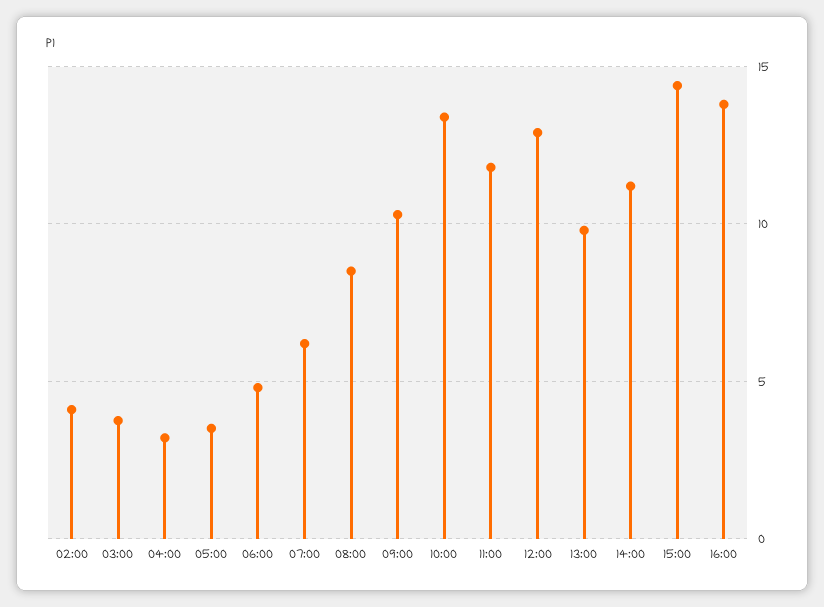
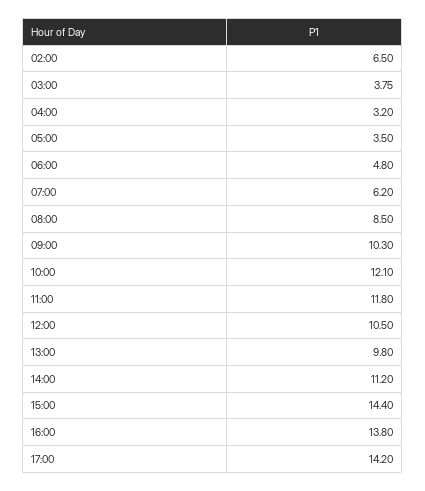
02:00: 4 -> 6.5
10:00: 13.5 -> 12.1
12:00: 13 -> 10.5
17:00: none -> 14.2

